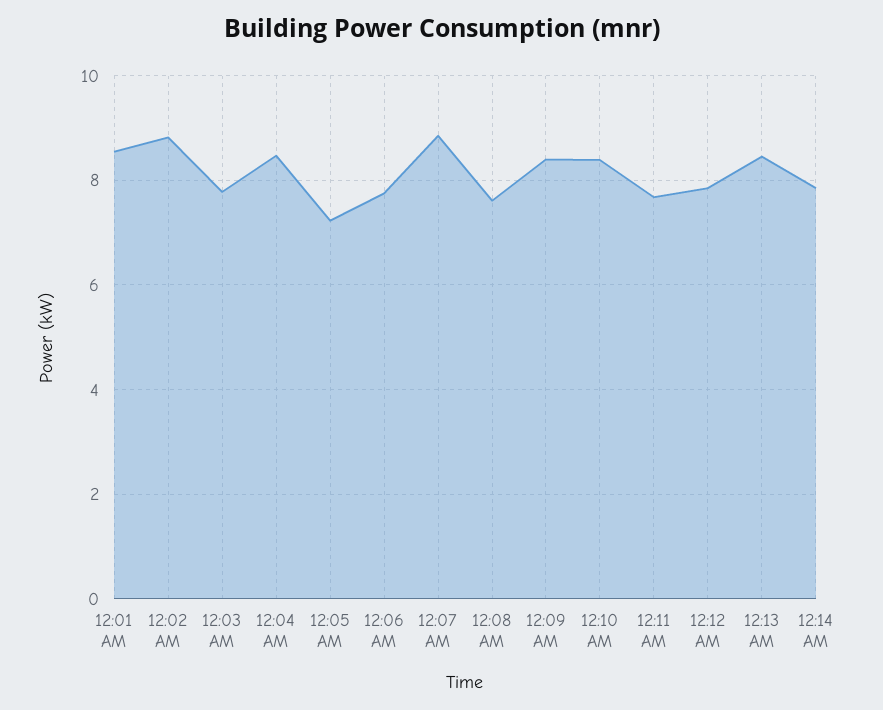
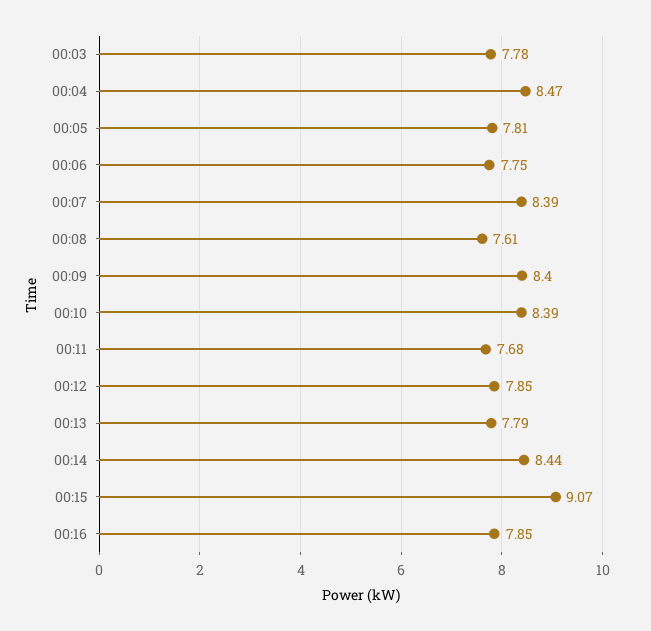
12:01 AM: 8.6 -> none
12:02 AM: 8.8 -> none
12:05 AM: 7.2 -> 7.81
12:07 AM: 8.8 -> 8.39
12:13 AM: 8.4 -> 7.79
12:14 AM: 7.8 -> 8.44
00:15: none -> 9.07
00:16: none -> 7.85

